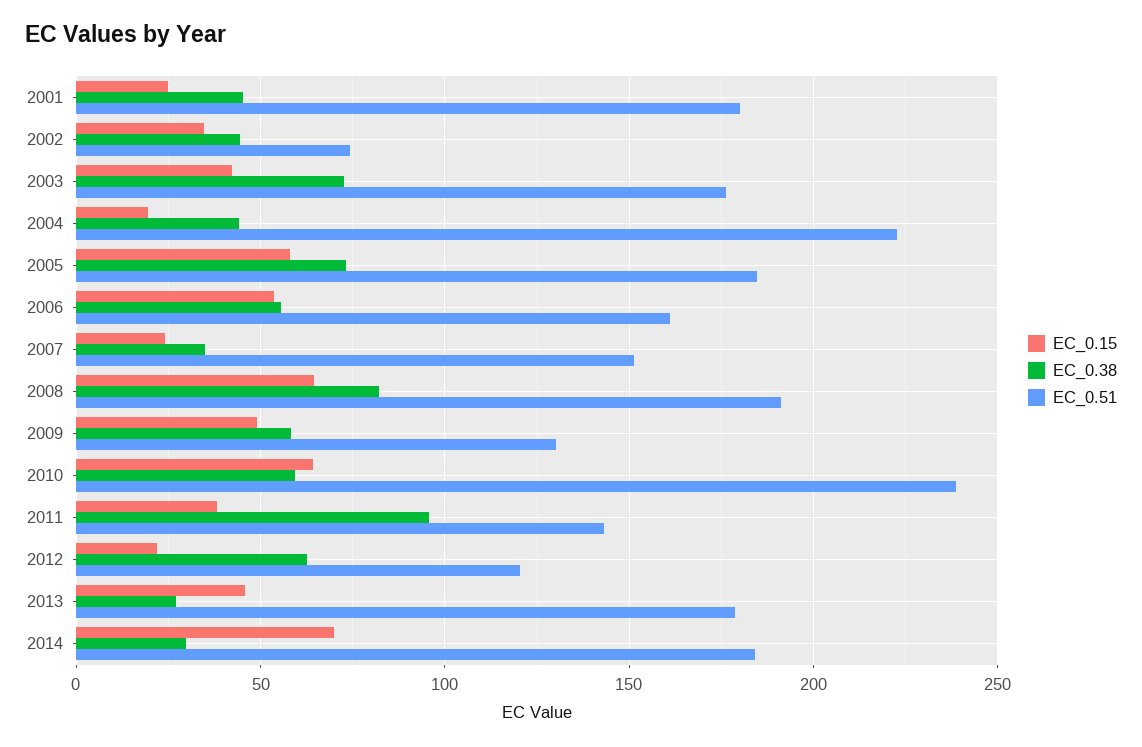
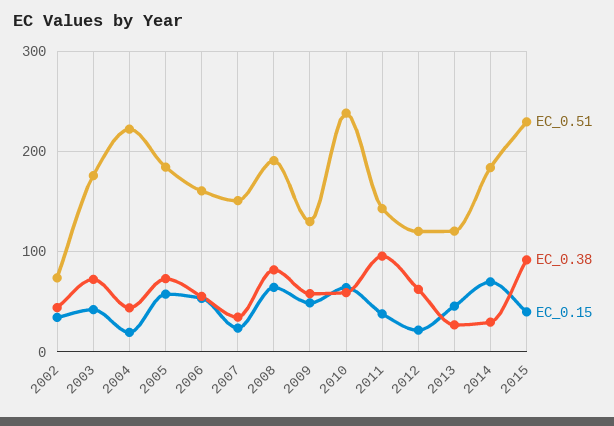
EC_0.15, 2001: 25 -> none
EC_0.38, 2001: 45 -> none
EC_0.51, 2001: 180 -> none
EC_0.51, 2013: 180 -> 120
EC_0.51, 2015: none -> 230
EC_0.38, 2015: none -> 90
EC_0.15, 2015: none -> 40

